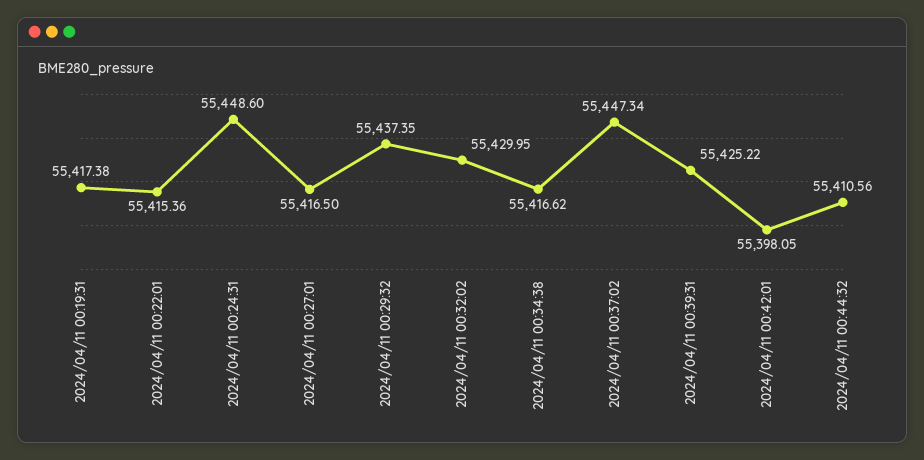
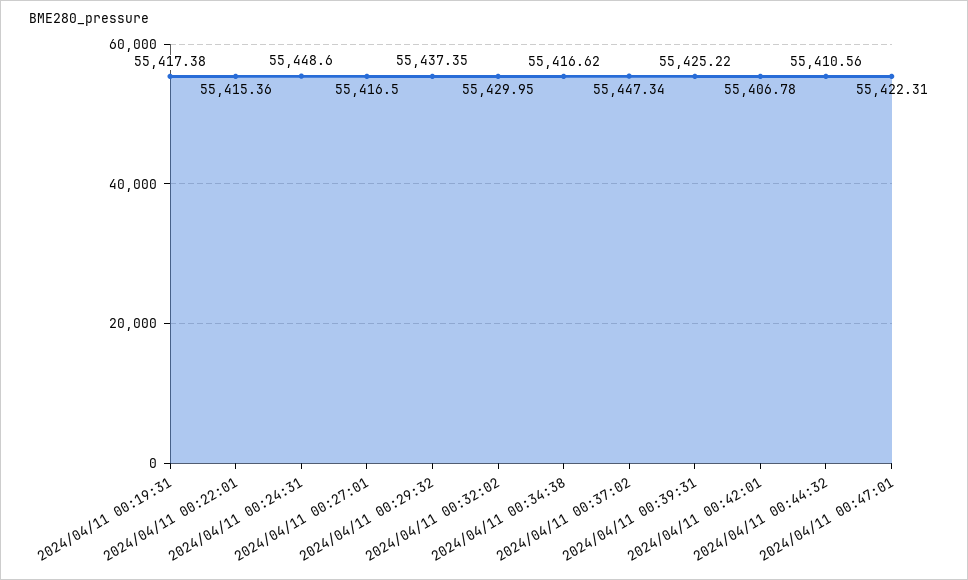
2024/04/11 00:42:01: 55398.05 -> 55406.78
2024/04/11 00:47:01: none -> 55422.31

